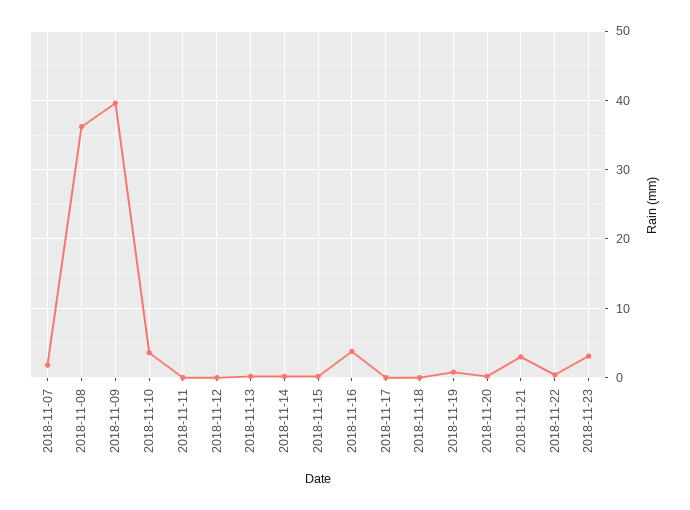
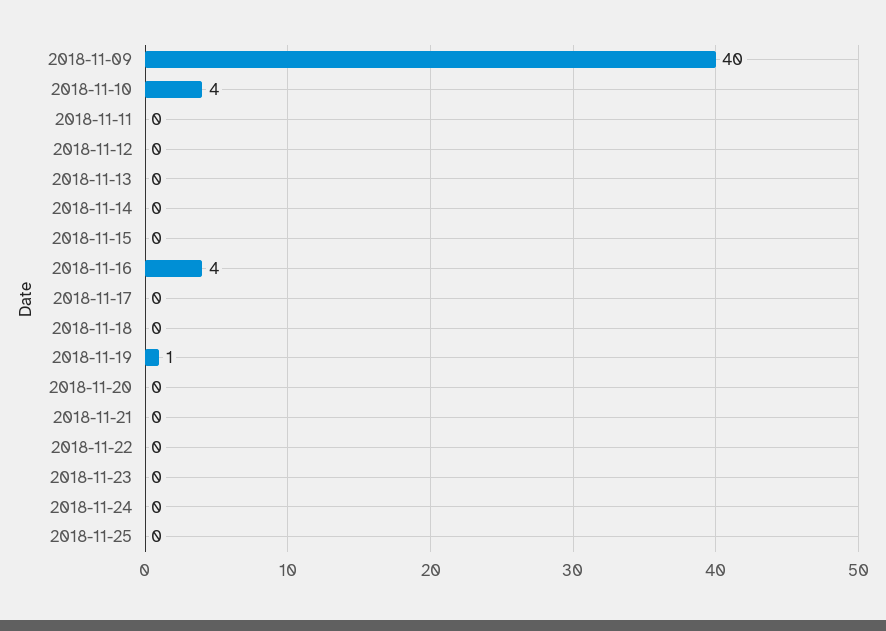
2018-11-07: 2 -> none
2018-11-08: 36 -> none
2018-11-21: 3 -> 0
2018-11-23: 3 -> 0
2018-11-24: none -> 0
2018-11-25: none -> 0

